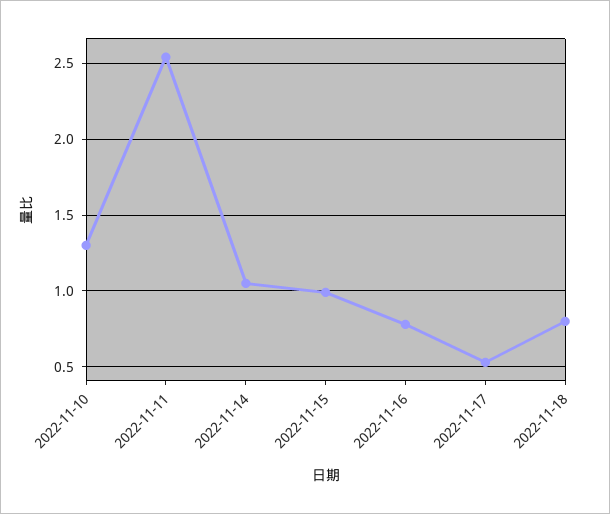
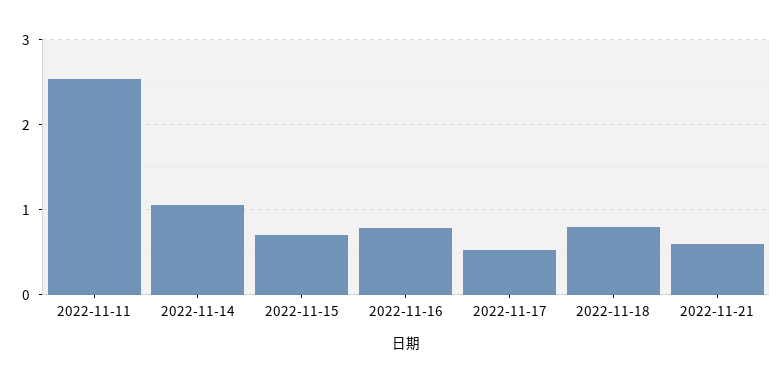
2022-11-10: 1.3 -> none
2022-11-15: 1 -> 0.7
2022-11-21: none -> 0.6

